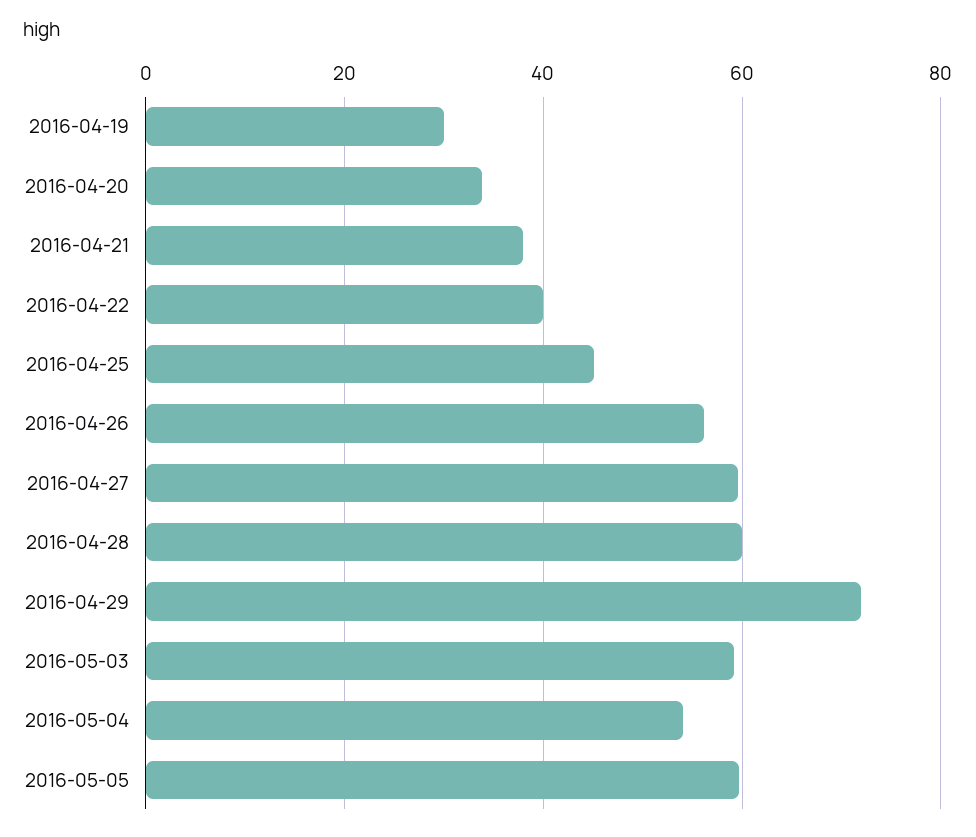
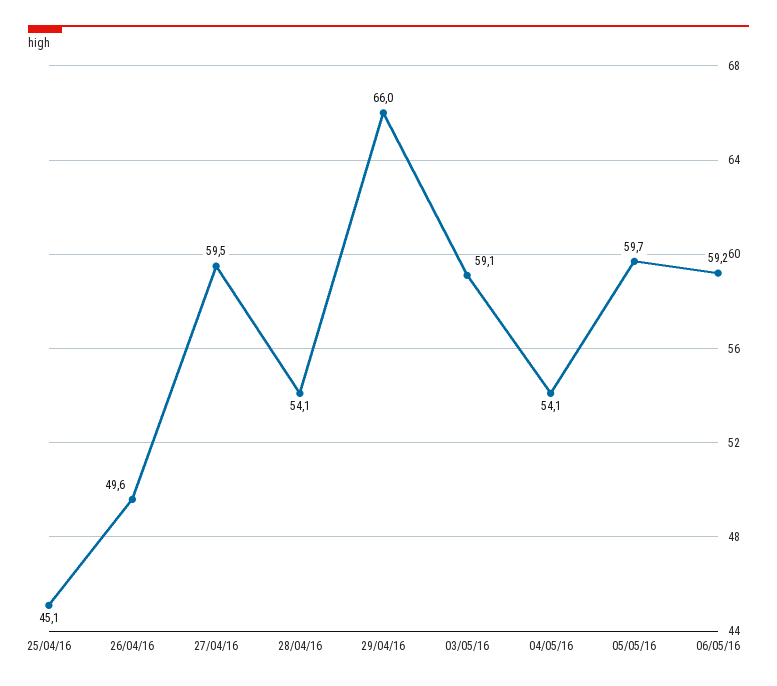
2016-04-19: 30 -> none
2016-04-20: 34 -> none
2016-04-21: 38 -> none
2016-04-22: 40 -> none
2016-04-26: 56 -> 49.6
2016-04-28: 60 -> 54.1
2016-04-29: 72 -> 66
06/05/16: none -> 59.2

